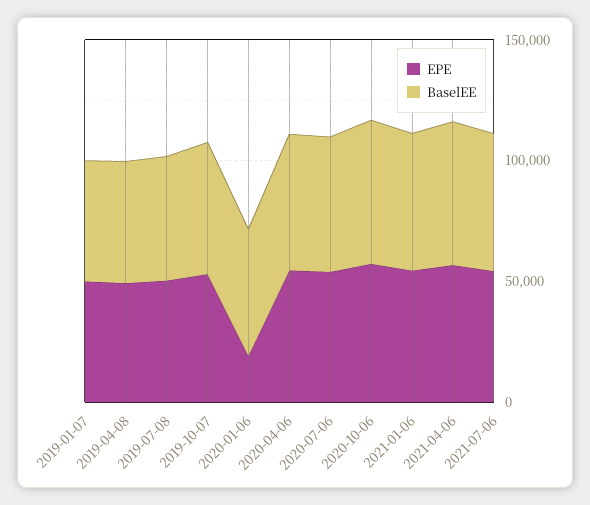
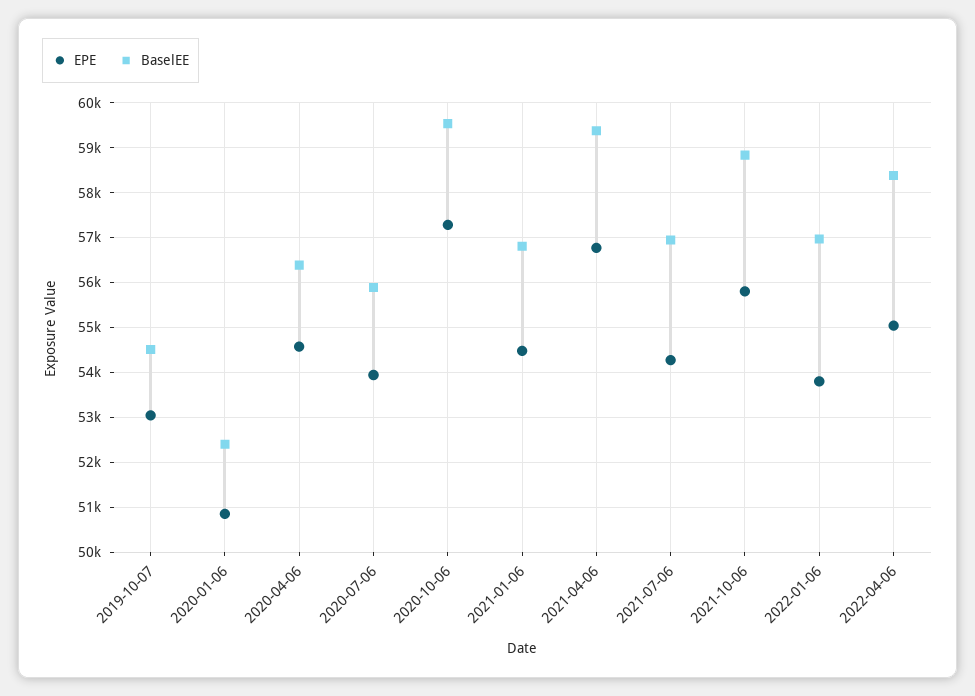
EPE, 2019-01-07: 50000 -> none
BaselEE, 2019-01-07: 50000 -> none
EPE, 2019-04-08: 50000 -> none
BaselEE, 2019-04-08: 50000 -> none
EPE, 2019-07-08: 50000 -> none
BaselEE, 2019-07-08: 50000 -> none
EPE, 2020-01-06: 20000 -> 50800
EPE, 2021-10-06: none -> 55800
BaselEE, 2021-10-06: none -> 58800
EPE, 2022-01-06: none -> 53800
BaselEE, 2022-01-06: none -> 57000
EPE, 2022-04-06: none -> 55000
BaselEE, 2022-04-06: none -> 58400

